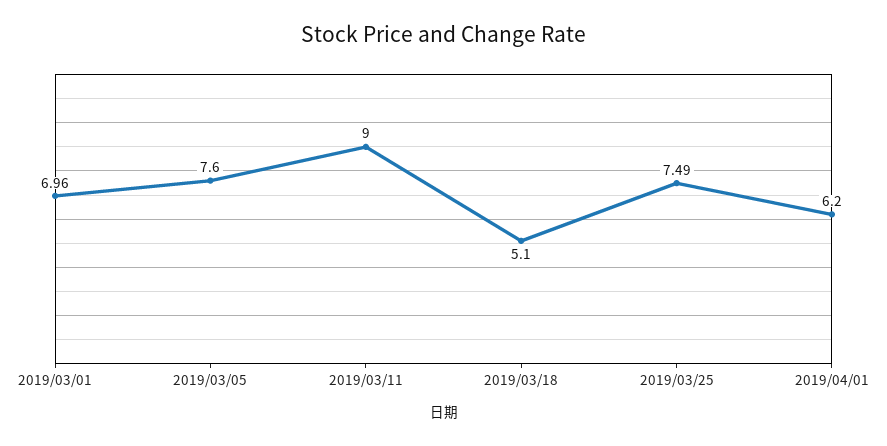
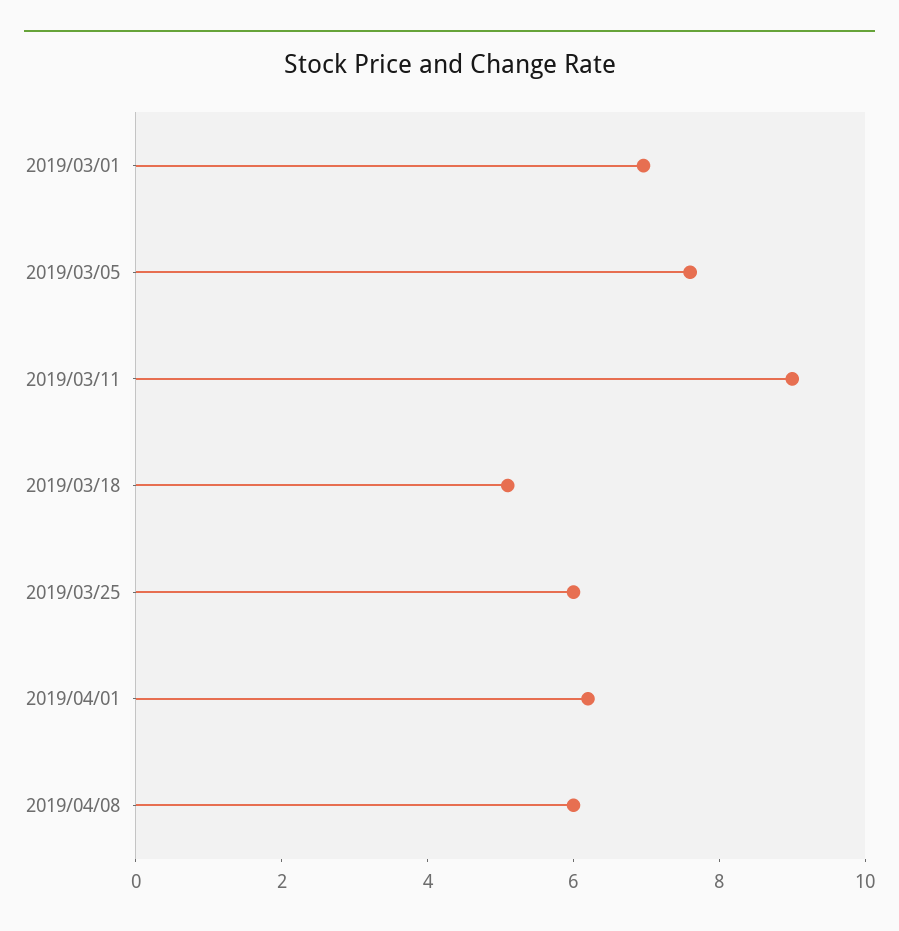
2019/03/25: 7.49 -> 6
2019/04/08: none -> 6

